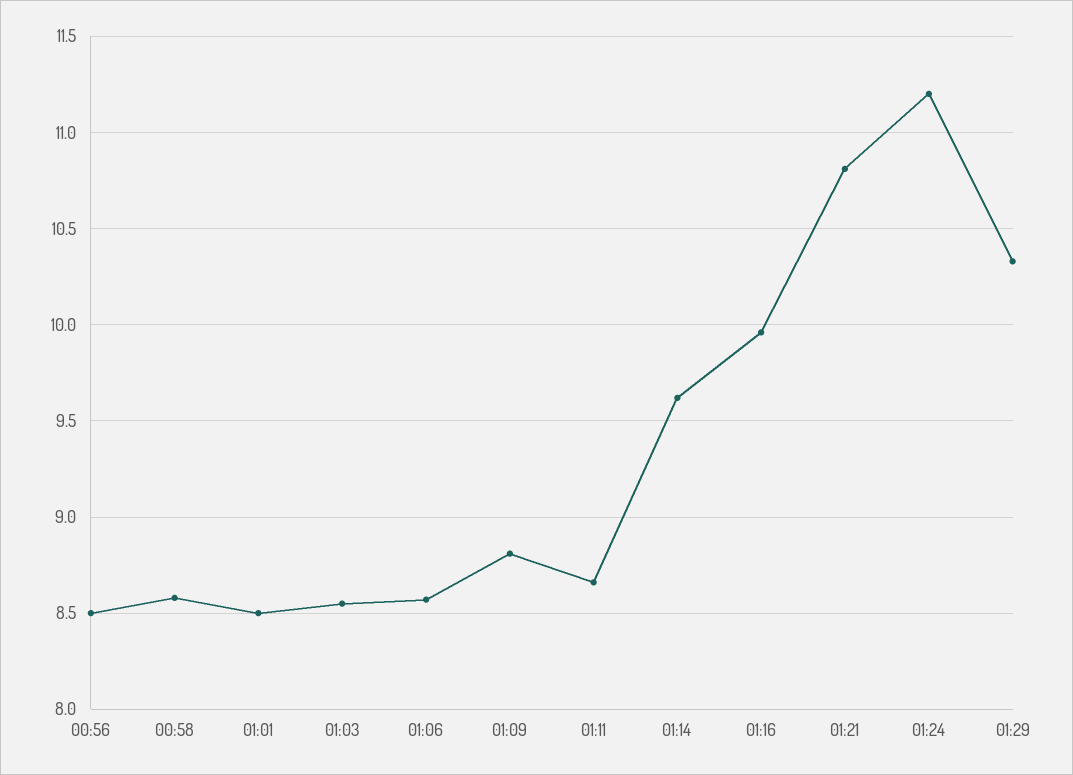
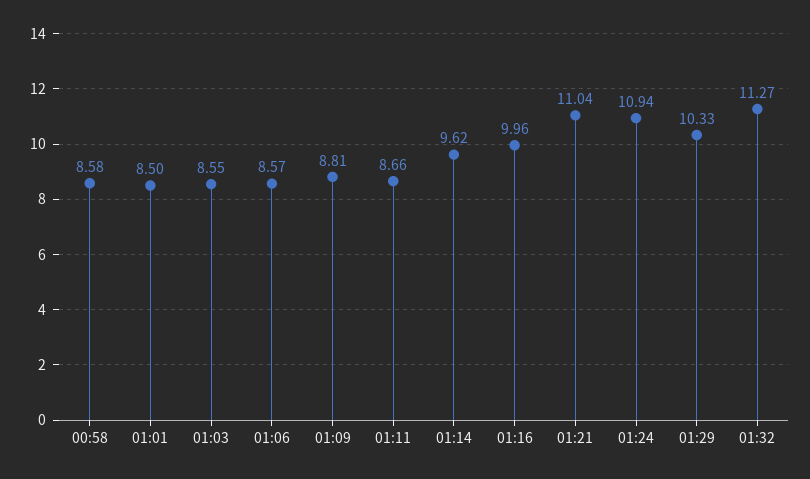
00:56: 8.5 -> none
01:21: 10.8 -> 11.04
01:24: 11.2 -> 10.94
01:32: none -> 11.27

